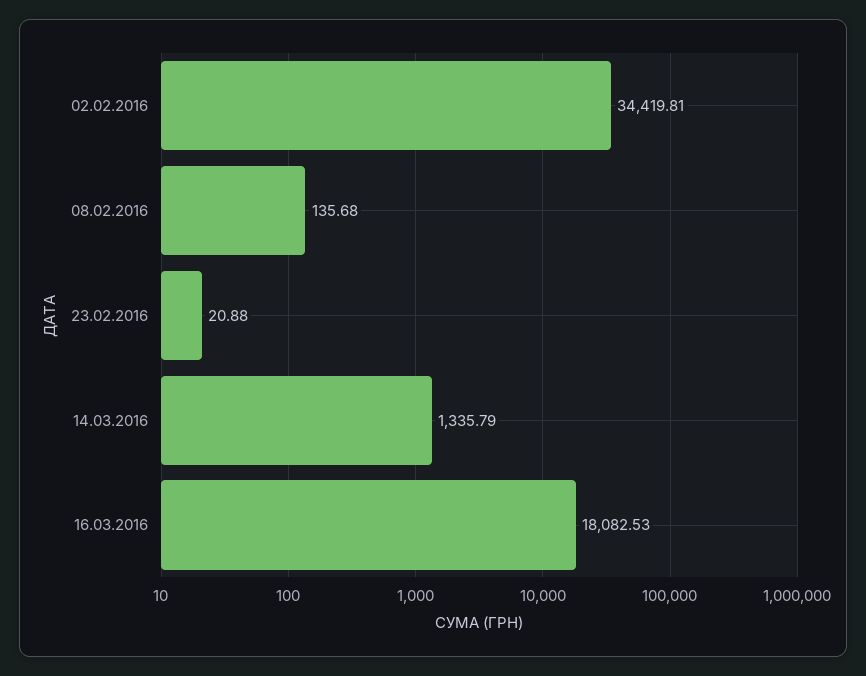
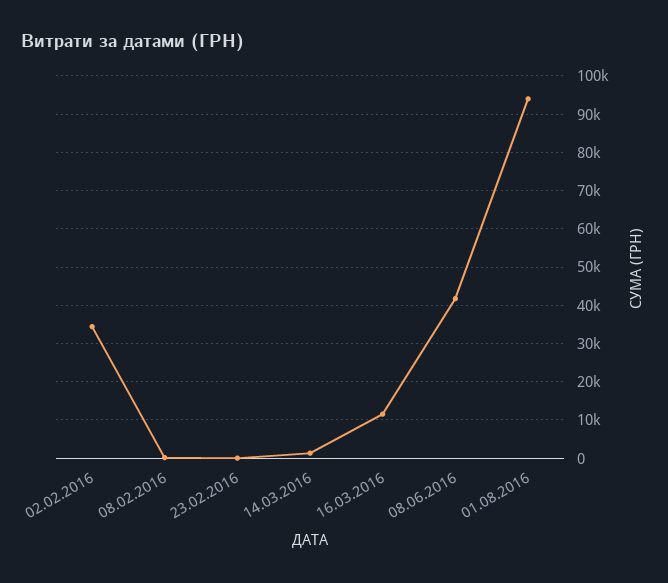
16.03.2016: 18082.53 -> 12000
08.06.2016: none -> 42000
01.08.2016: none -> 94000

